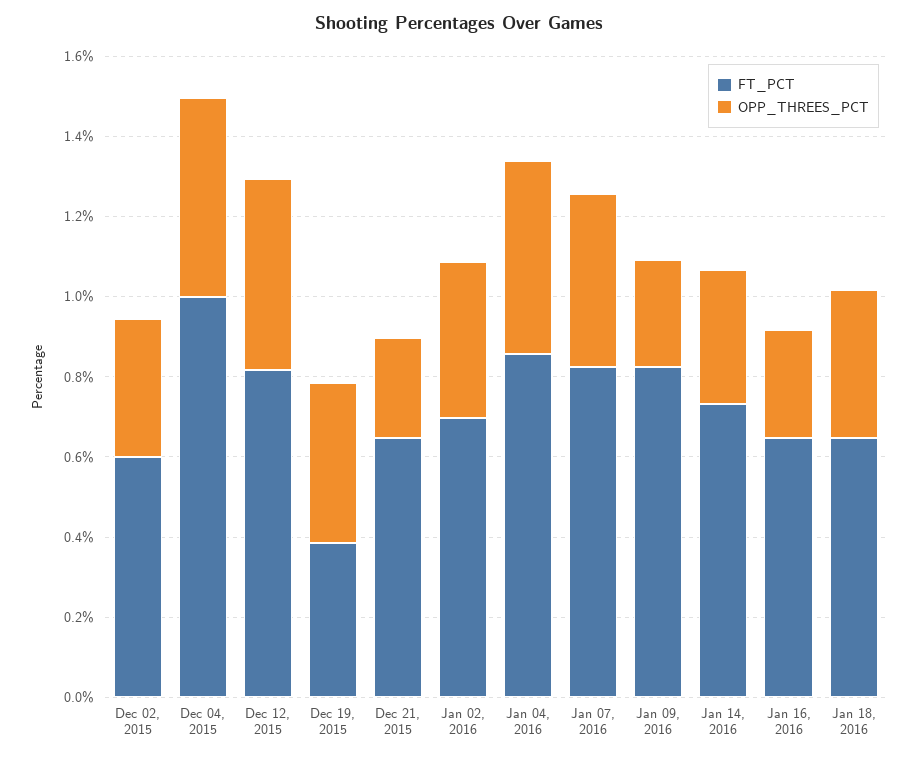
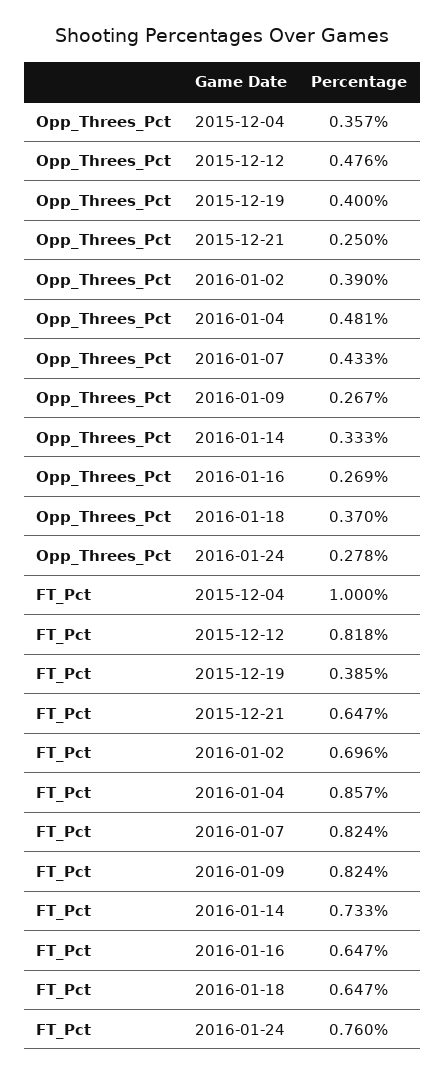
FT_PCT, Dec 02, 2015: 0.6 -> none
OPP_THREES_PCT, Dec 02, 2015: 0.35 -> none
OPP_THREES_PCT, Dec 04, 2015: 0.5 -> 0.357
OPP_THREES_PCT, 2016-01-24: none -> 0.278
FT_PCT, 2016-01-24: none -> 0.76

